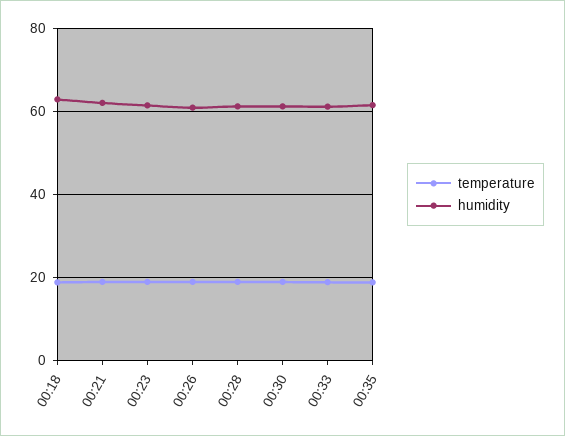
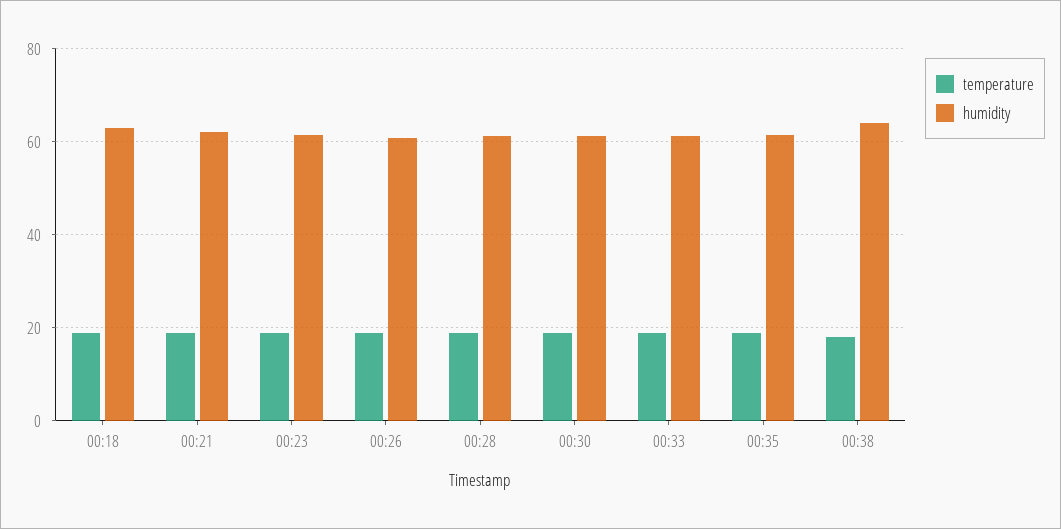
temperature, 00:38: none -> 18
humidity, 00:38: none -> 64

